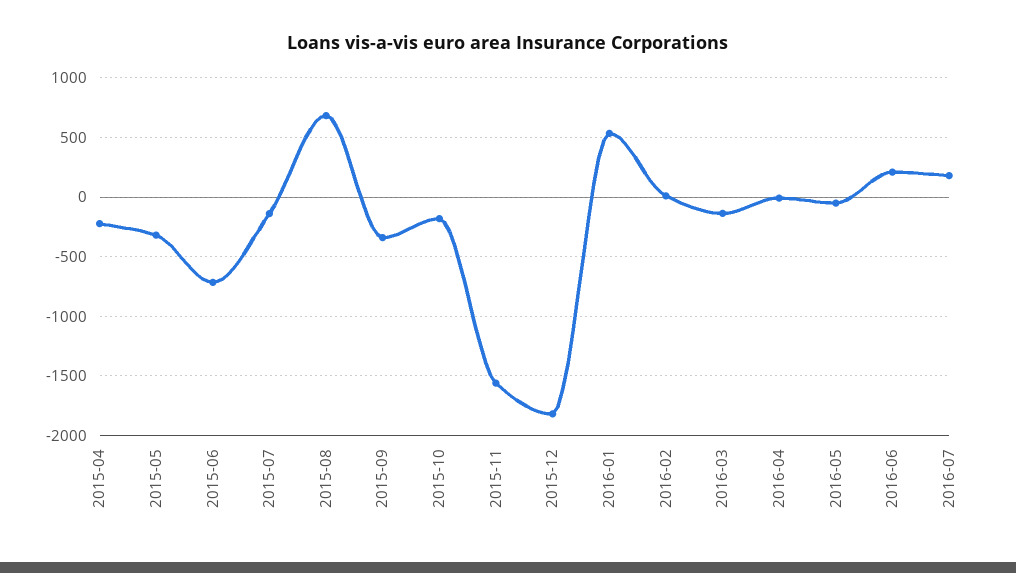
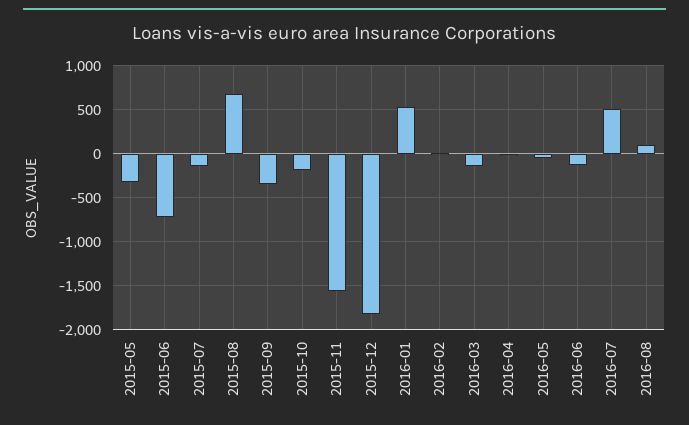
2015-04: -200 -> none
2016-06: 200 -> -100
2016-07: 200 -> 500
2016-08: none -> 100

